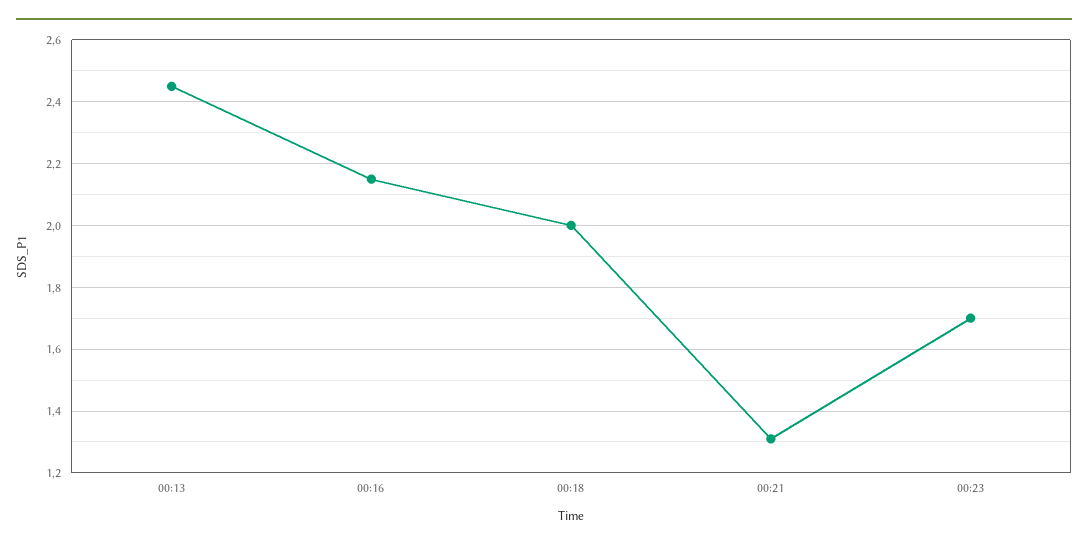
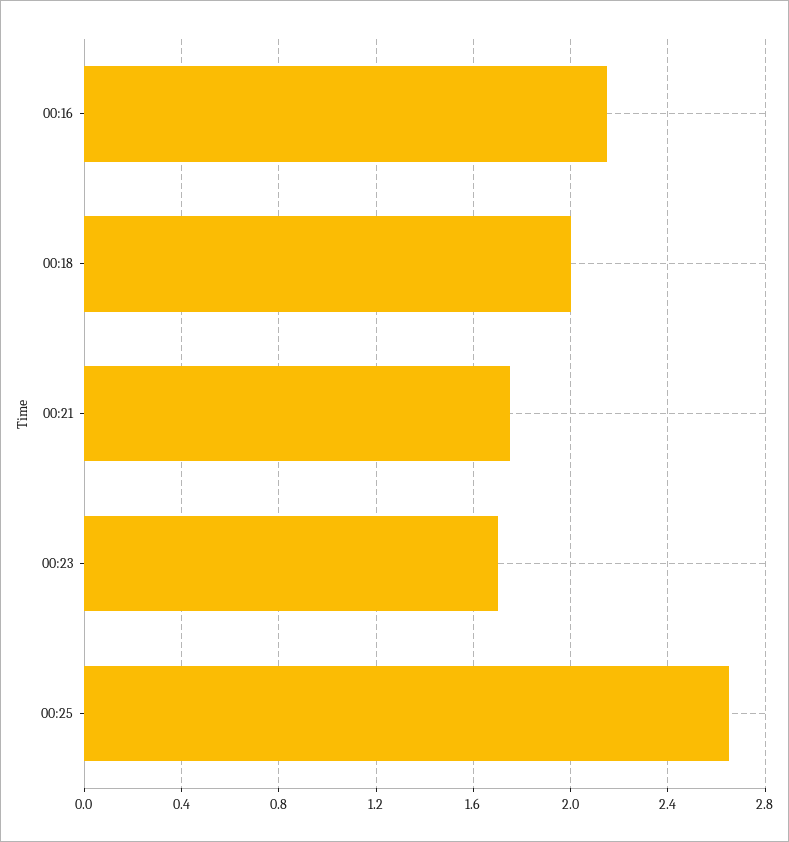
00:13: 2.45 -> none
00:21: 1.3 -> 1.75
00:25: none -> 2.65

